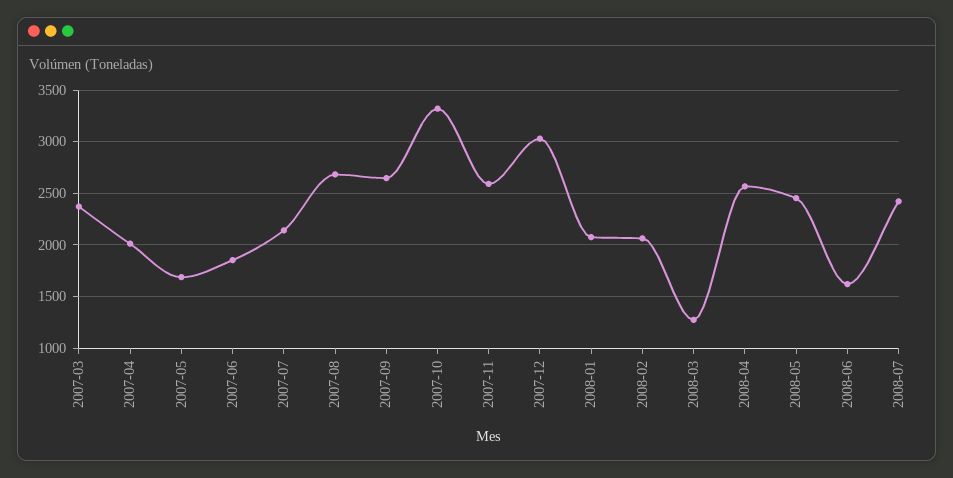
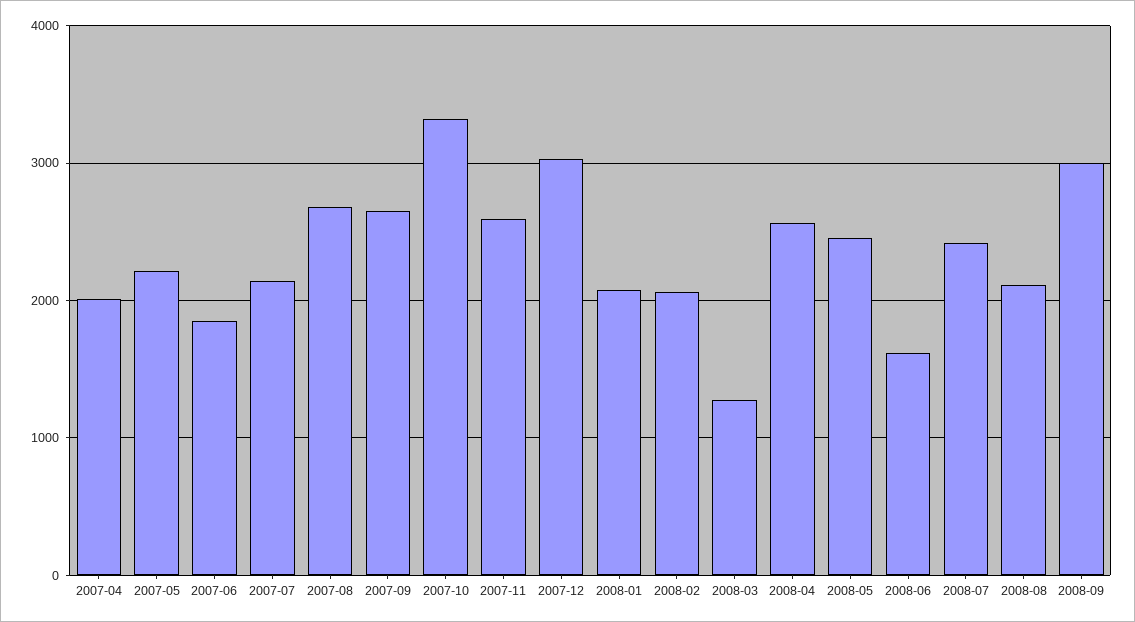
2007-03: 2400 -> none
2007-05: 1700 -> 2200
2008-08: none -> 2100
2008-09: none -> 3000

